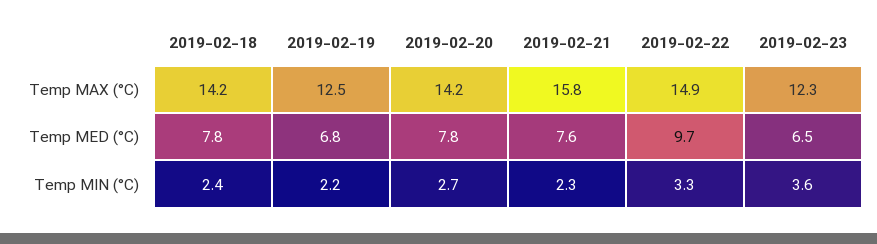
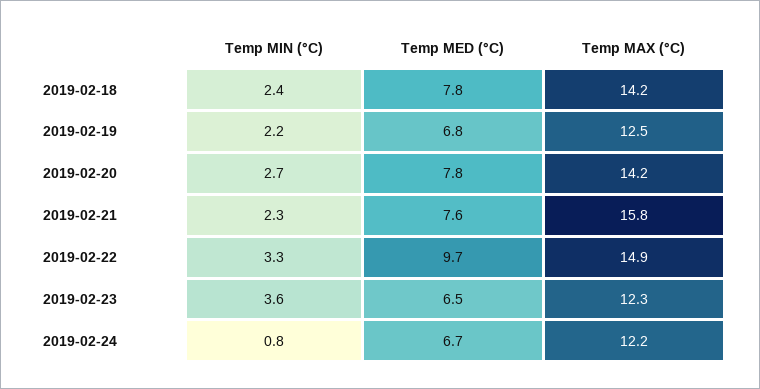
2019-02-24, Temp MIN (°C): none -> 0.8
2019-02-24, Temp MED (°C): none -> 6.7
2019-02-24, Temp MAX (°C): none -> 12.2

